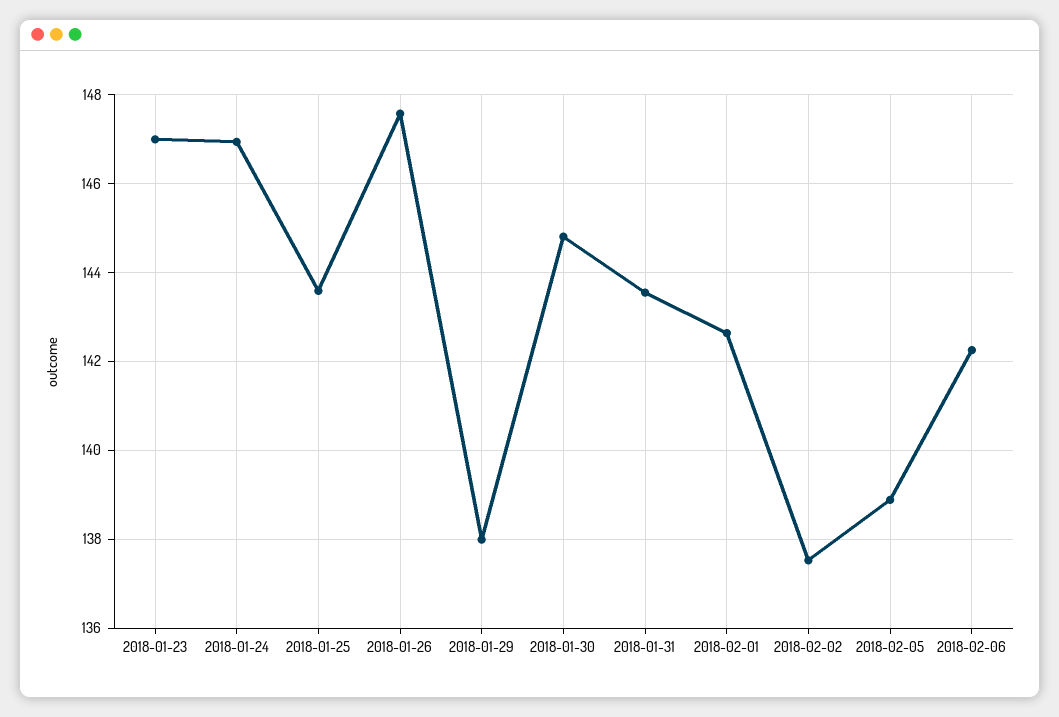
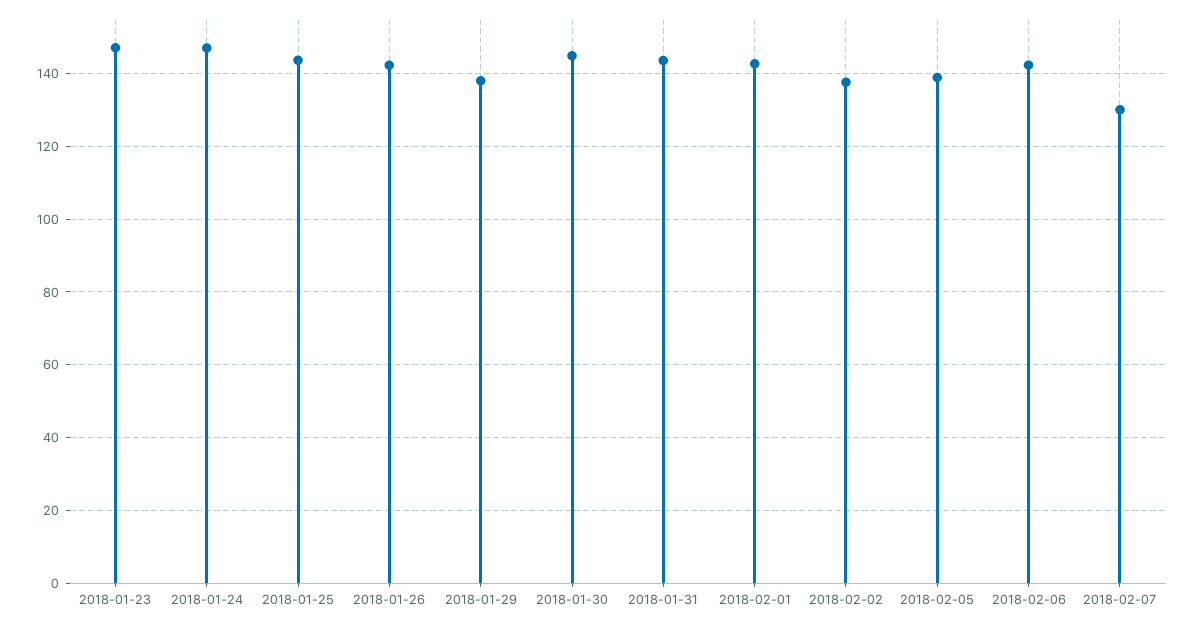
2018-01-26: 147.6 -> 142
2018-02-07: none -> 130

